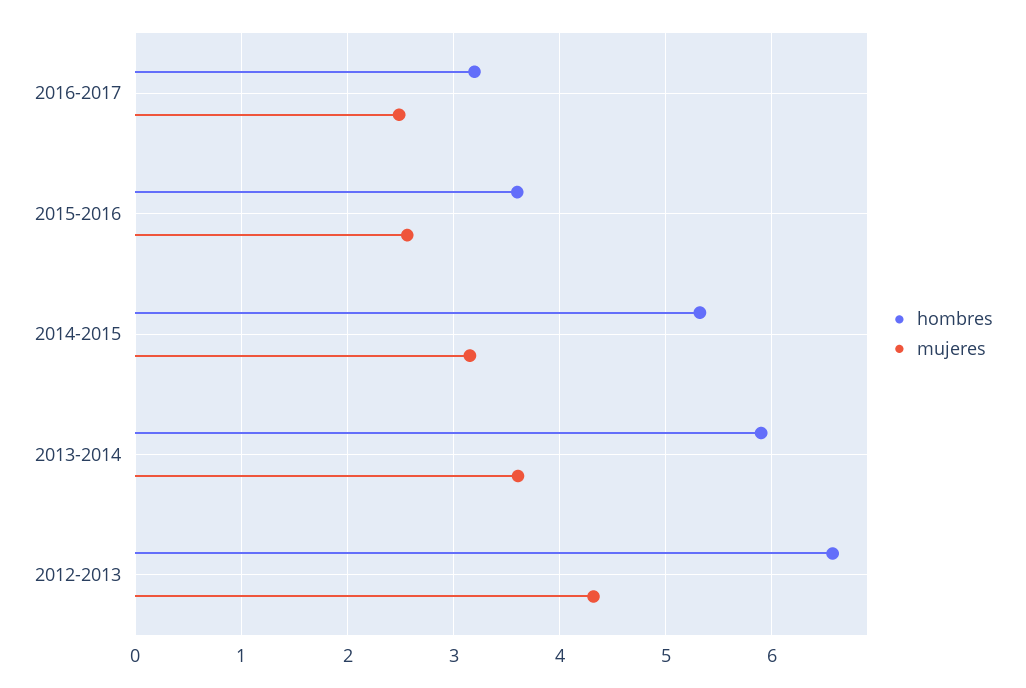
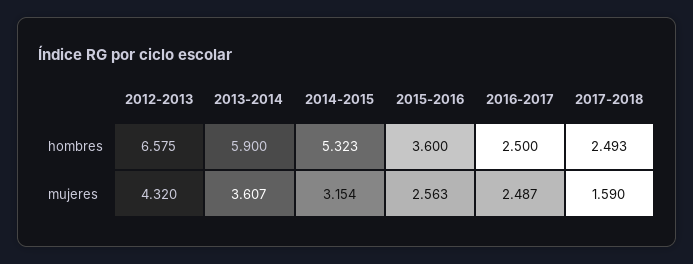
hombres, 2016-2017: 3.2 -> 2.5
hombres, 2017-2018: none -> 2.493
mujeres, 2017-2018: none -> 1.59

